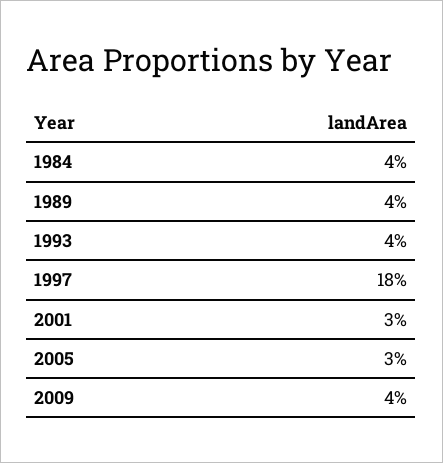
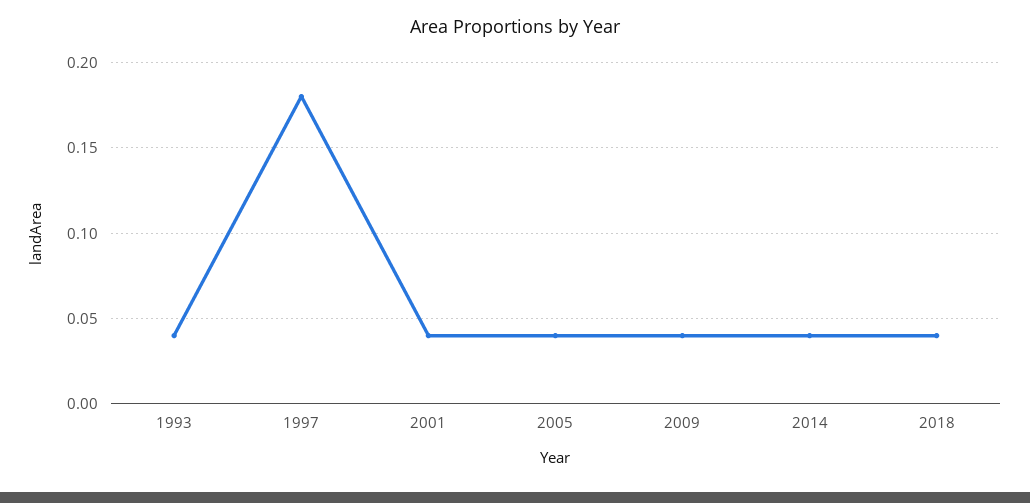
1984: 0.04 -> none
1989: 0.04 -> none
2001: 0.03 -> 0.04
2005: 0.03 -> 0.04
2014: none -> 0.04
2018: none -> 0.04

